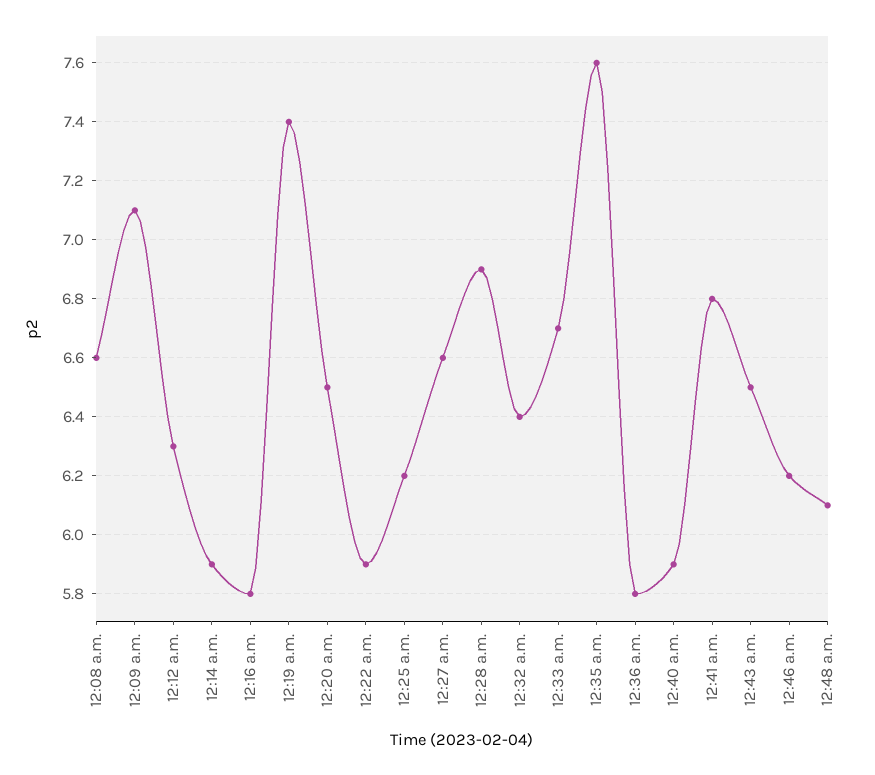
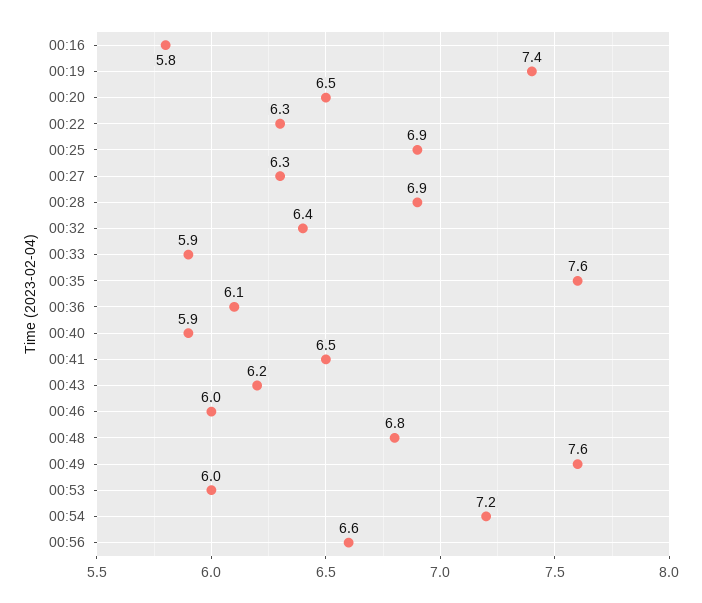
12:08 a.m.: 6.6 -> none
12:09 a.m.: 7.1 -> none
12:12 a.m.: 6.3 -> none
12:14 a.m.: 5.9 -> none
12:22 a.m.: 5.9 -> 6.3
12:25 a.m.: 6.2 -> 6.9
12:27 a.m.: 6.6 -> 6.3
12:33 a.m.: 6.7 -> 5.9
12:36 a.m.: 5.8 -> 6.1
12:41 a.m.: 6.8 -> 6.5
12:43 a.m.: 6.5 -> 6.2
12:46 a.m.: 6.2 -> 6
12:48 a.m.: 6.1 -> 6.8
00:49: none -> 7.6
00:53: none -> 6
00:54: none -> 7.2
00:56: none -> 6.6

